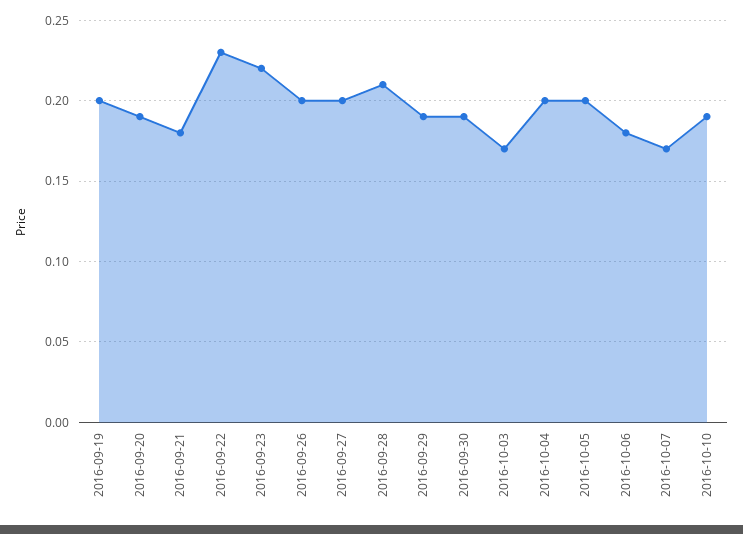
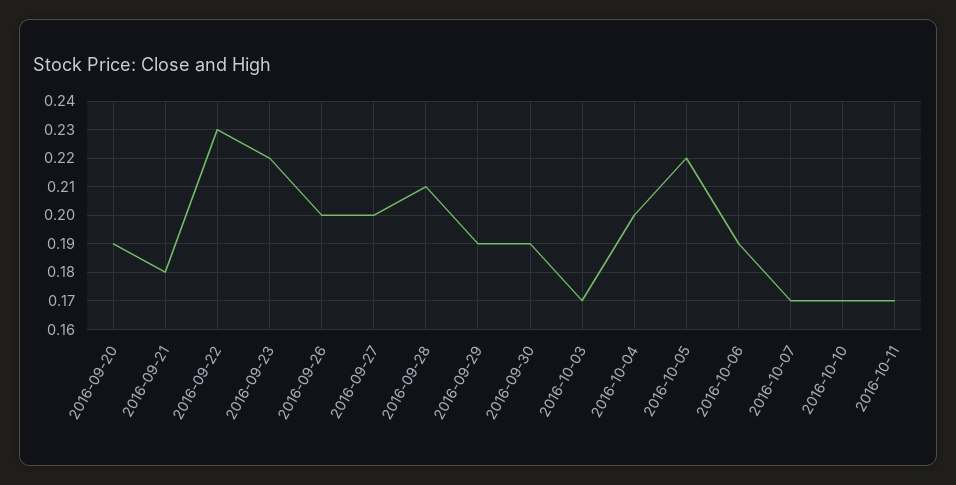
2016-09-19: 0.2 -> none
2016-10-05: 0.2 -> 0.22
2016-10-06: 0.18 -> 0.19
2016-10-10: 0.19 -> 0.17
2016-10-11: none -> 0.17

